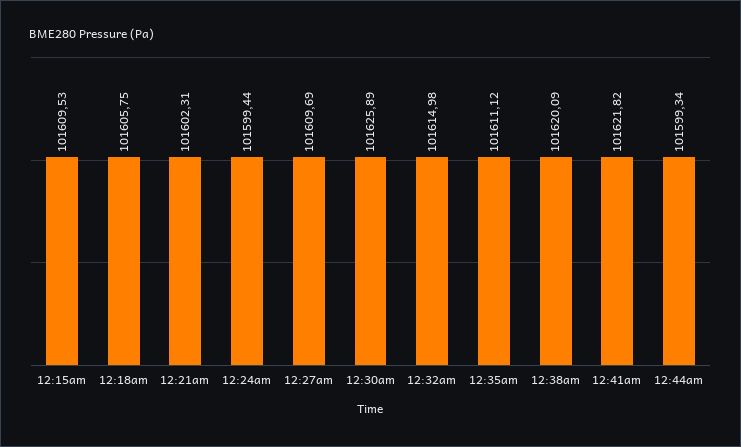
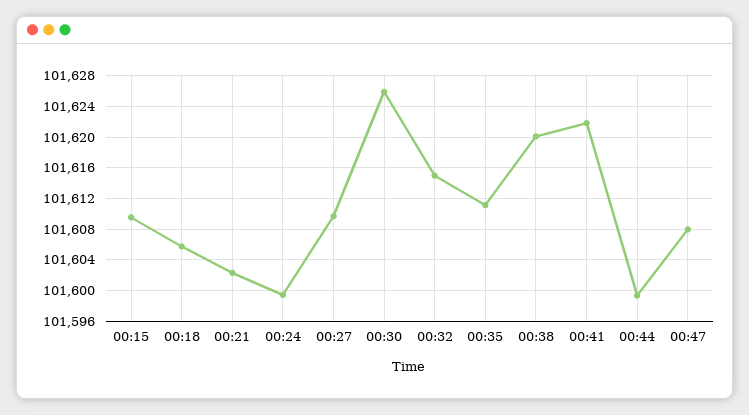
00:47: none -> 101608

